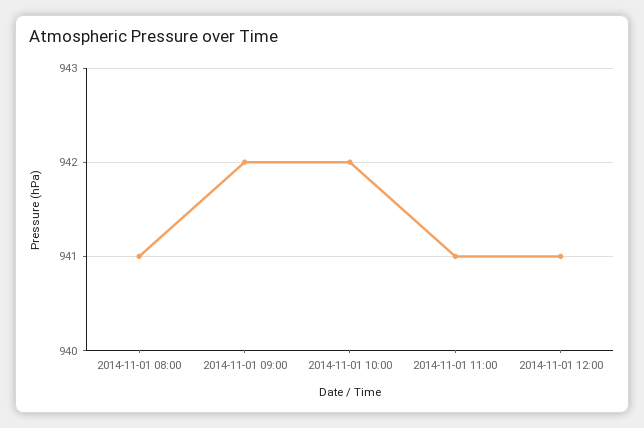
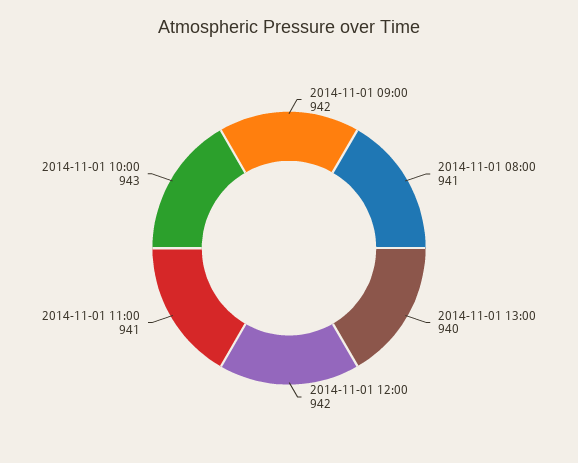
2014-11-01 10:00: 942 -> 943
2014-11-01 12:00: 941 -> 942
2014-11-01 13:00: none -> 940

